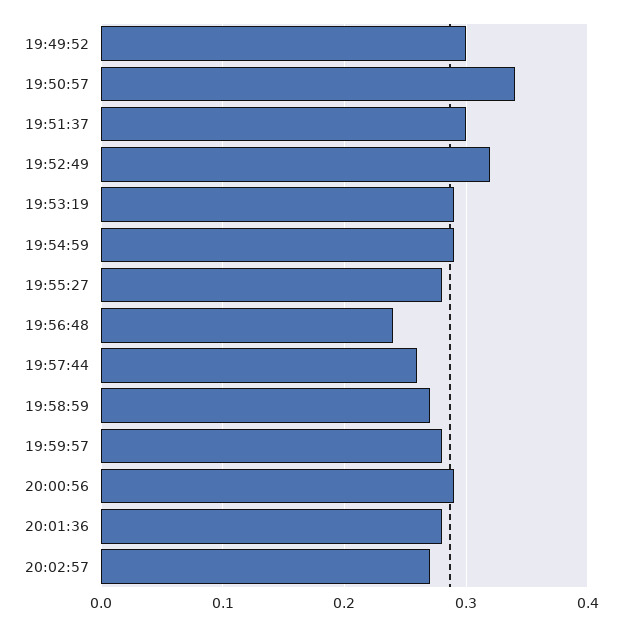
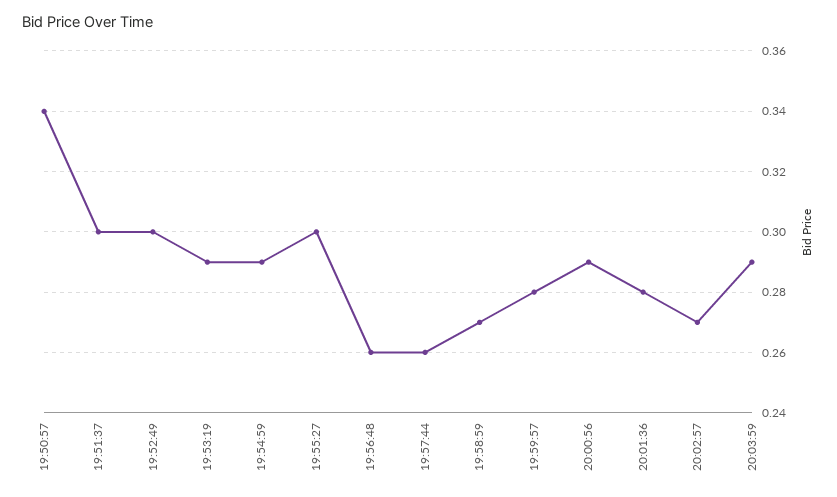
19:49:52: 0.3 -> none
19:52:49: 0.32 -> 0.3
19:55:27: 0.28 -> 0.3
19:56:48: 0.24 -> 0.26
20:03:59: none -> 0.29

